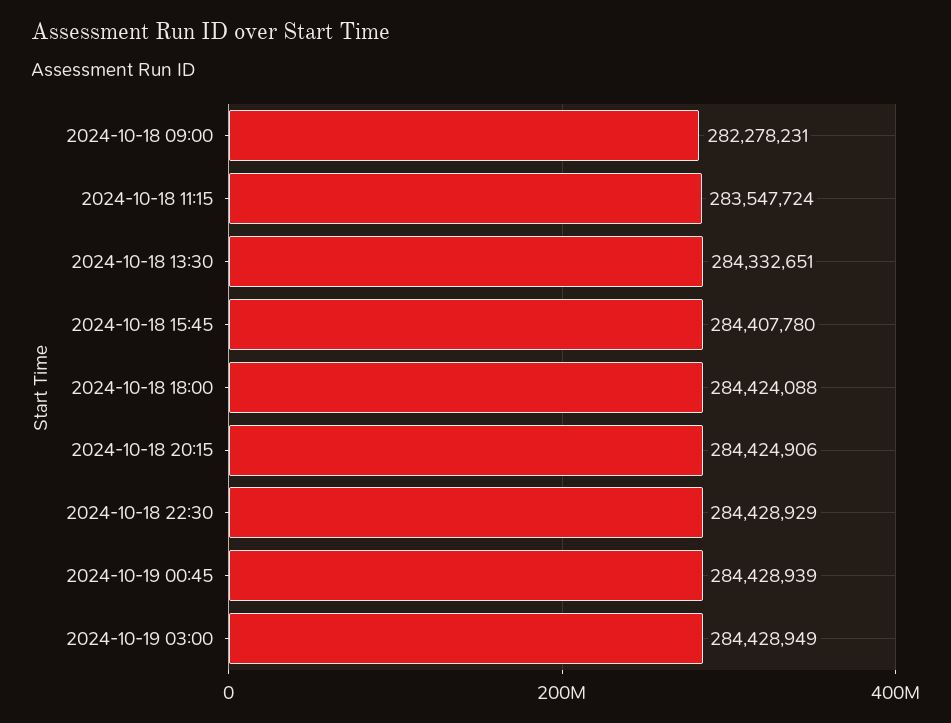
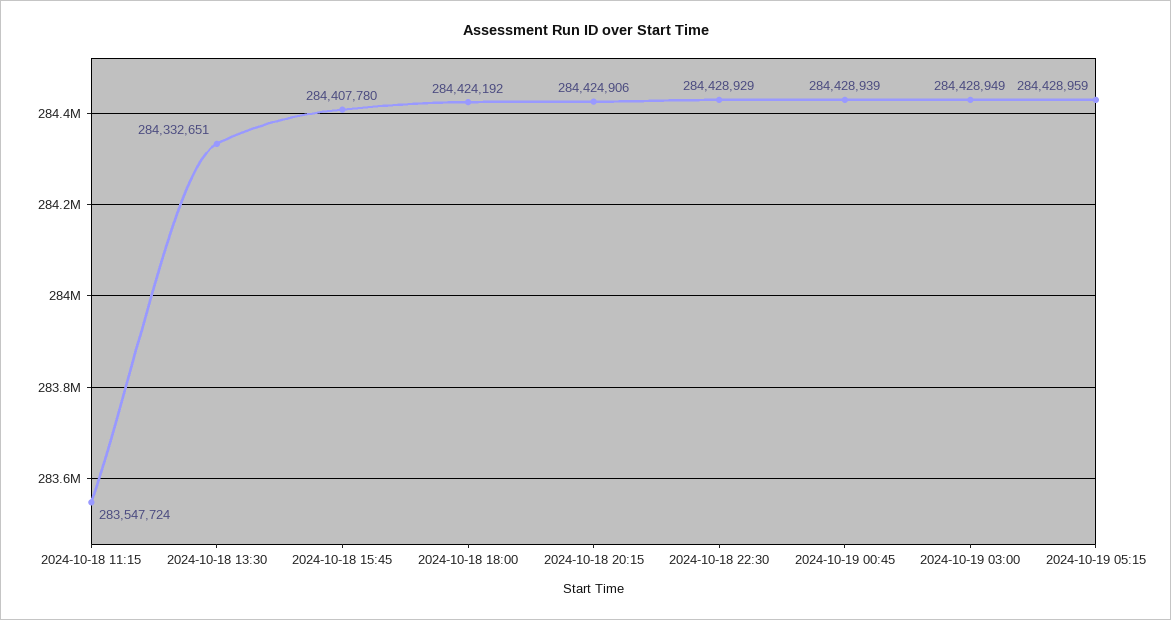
2024-10-18 09:00: 282278231 -> none
2024-10-18 18:00: 284424088 -> 284424192
2024-10-19 05:15: none -> 284428959

